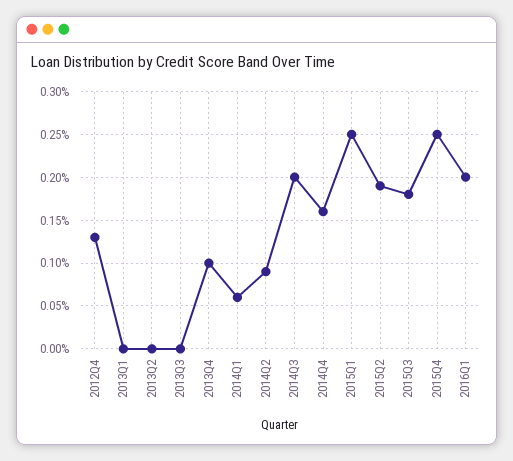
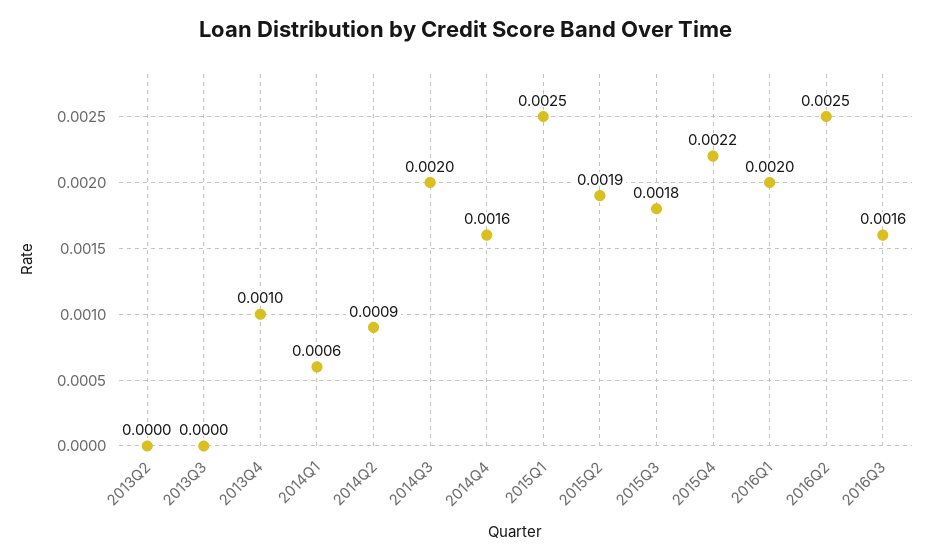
2012Q4: 0.0013 -> none
2013Q1: 0 -> none
2015Q4: 0.0025 -> 0.0022
2016Q2: none -> 0.0025
2016Q3: none -> 0.0016

